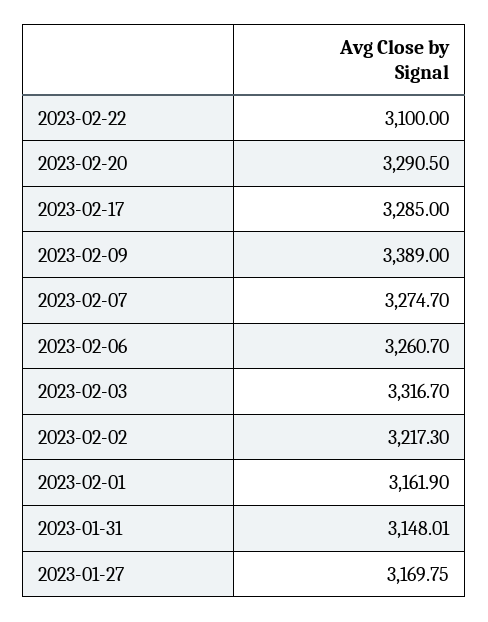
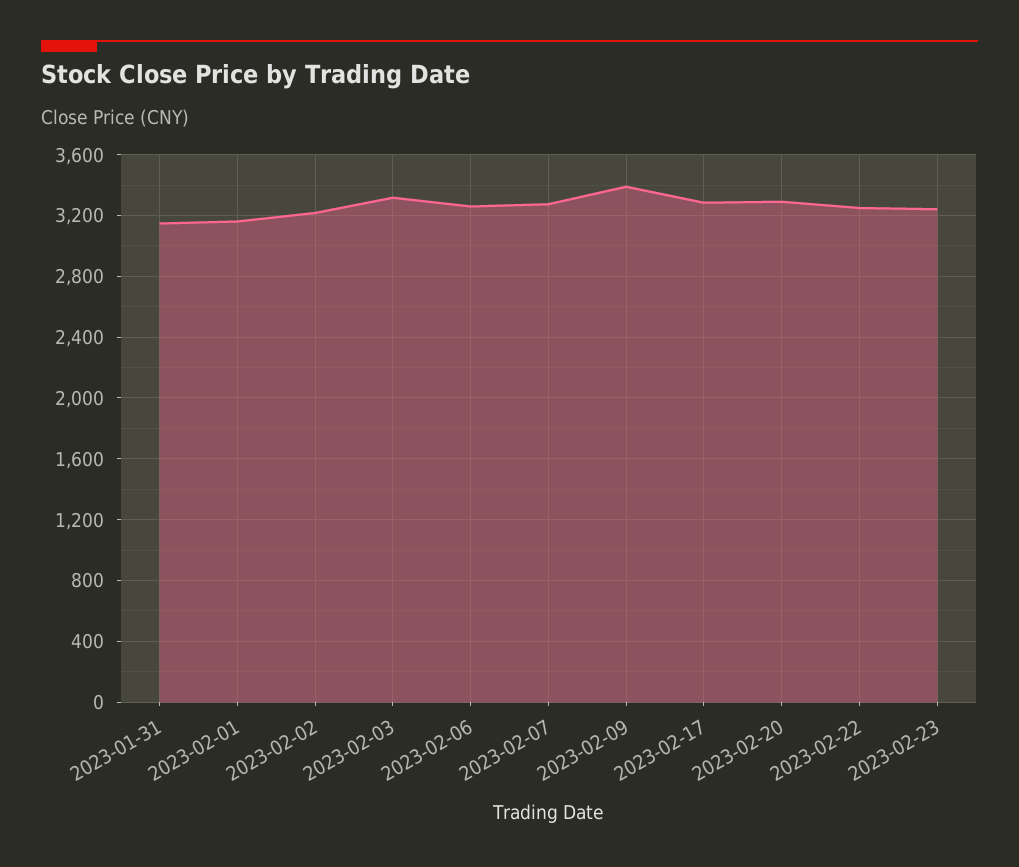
2023-02-22: 3100 -> 3250
2023-01-27: 3169.75 -> none
2023-02-23: none -> 3250

